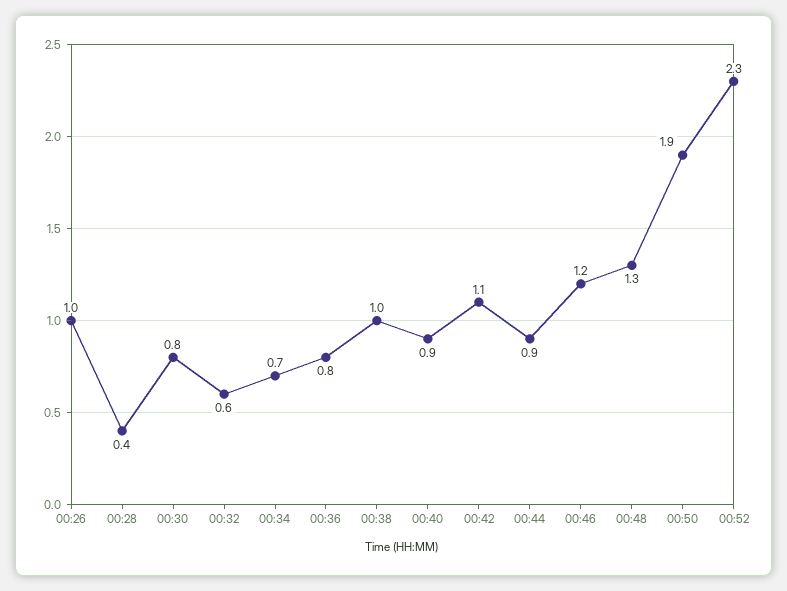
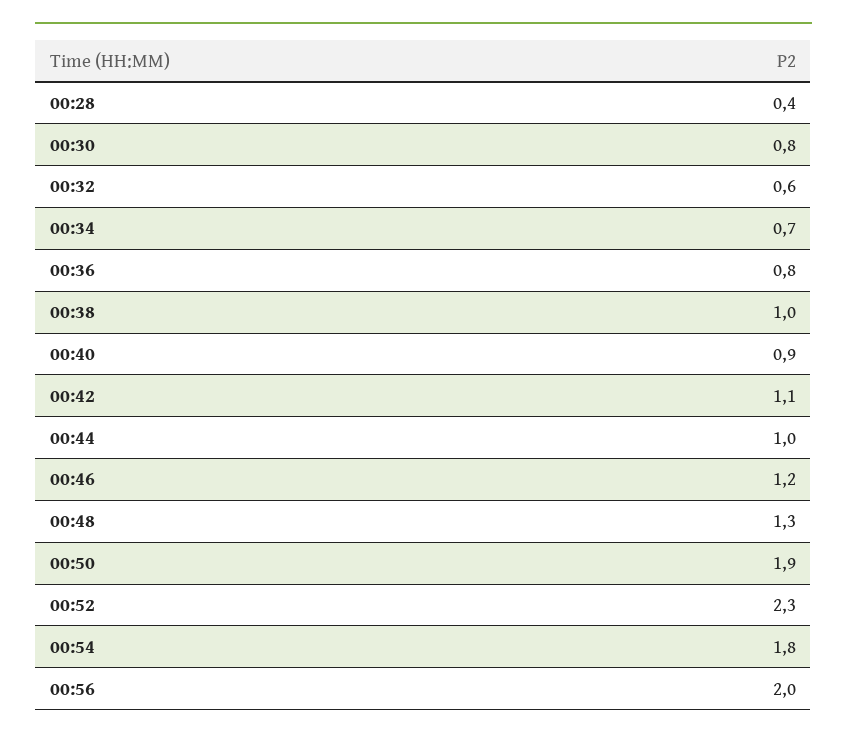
00:26: 1 -> none
00:44: 0.9 -> 1
00:54: none -> 1.8
00:56: none -> 2

